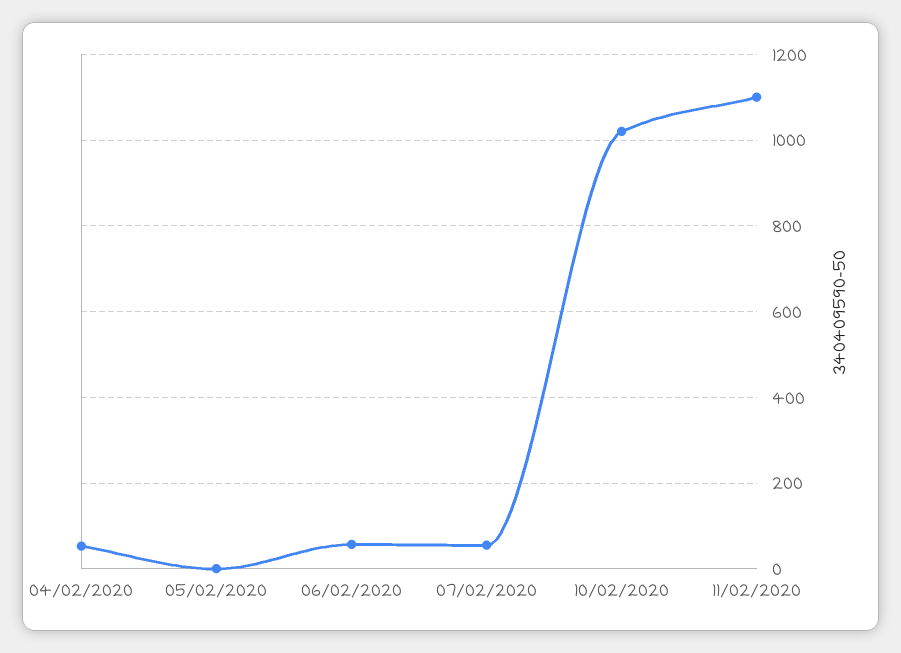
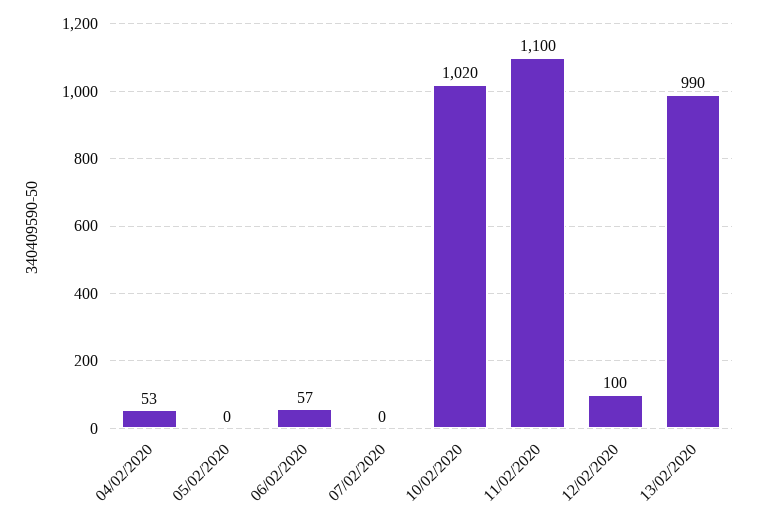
07/02/2020: 60 -> 0
12/02/2020: none -> 100
13/02/2020: none -> 990

